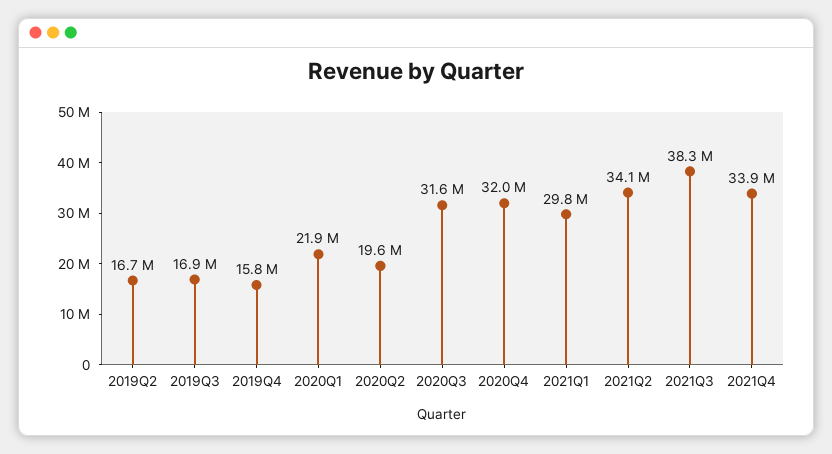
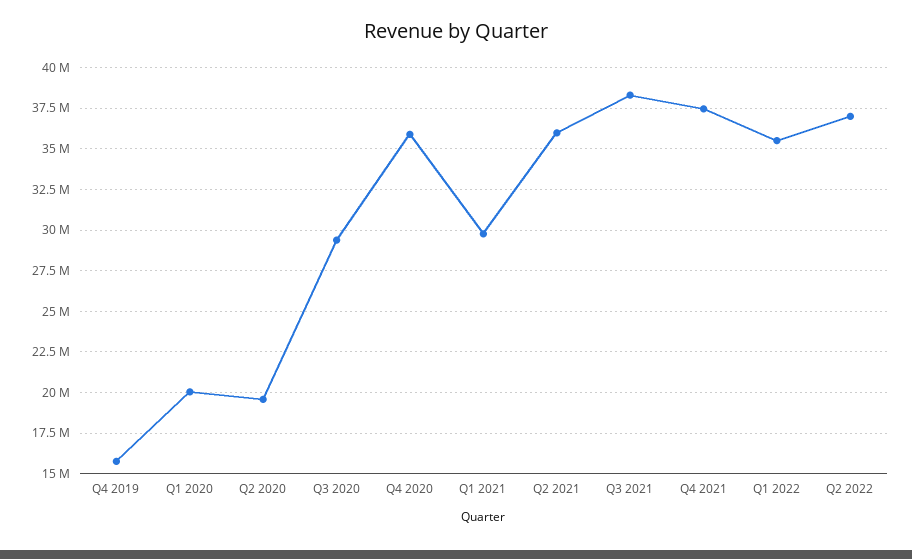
2019Q2: 16700000 -> none
2019Q3: 16900000 -> none
2020Q1: 21900000 -> 20000000
2020Q3: 31600000 -> 29500000
2020Q4: 32000000 -> 36000000
2021Q2: 34100000 -> 36000000
2021Q4: 33900000 -> 37500000
Q1 2022: none -> 35500000
Q2 2022: none -> 37000000

